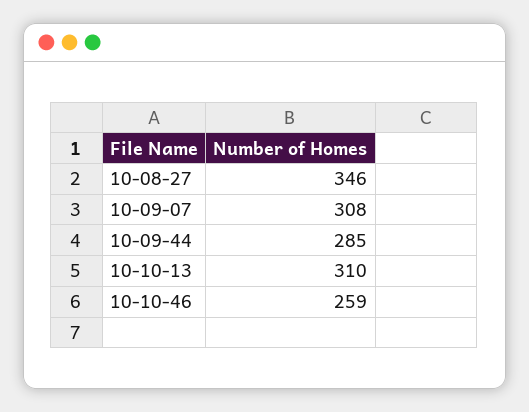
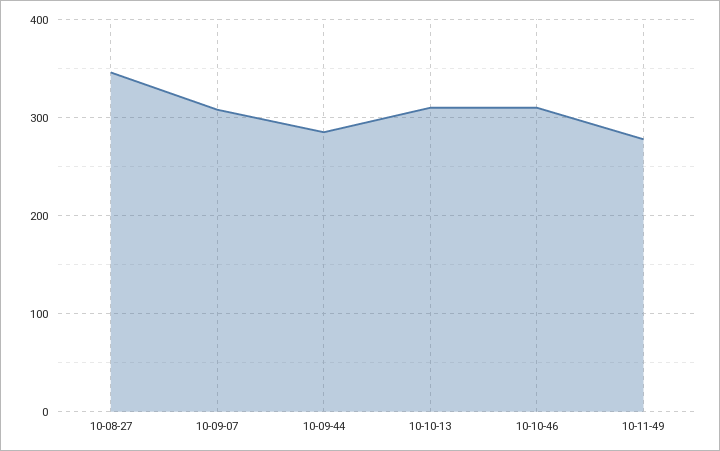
10-10-46: 259 -> 310
10-11-49: none -> 280

